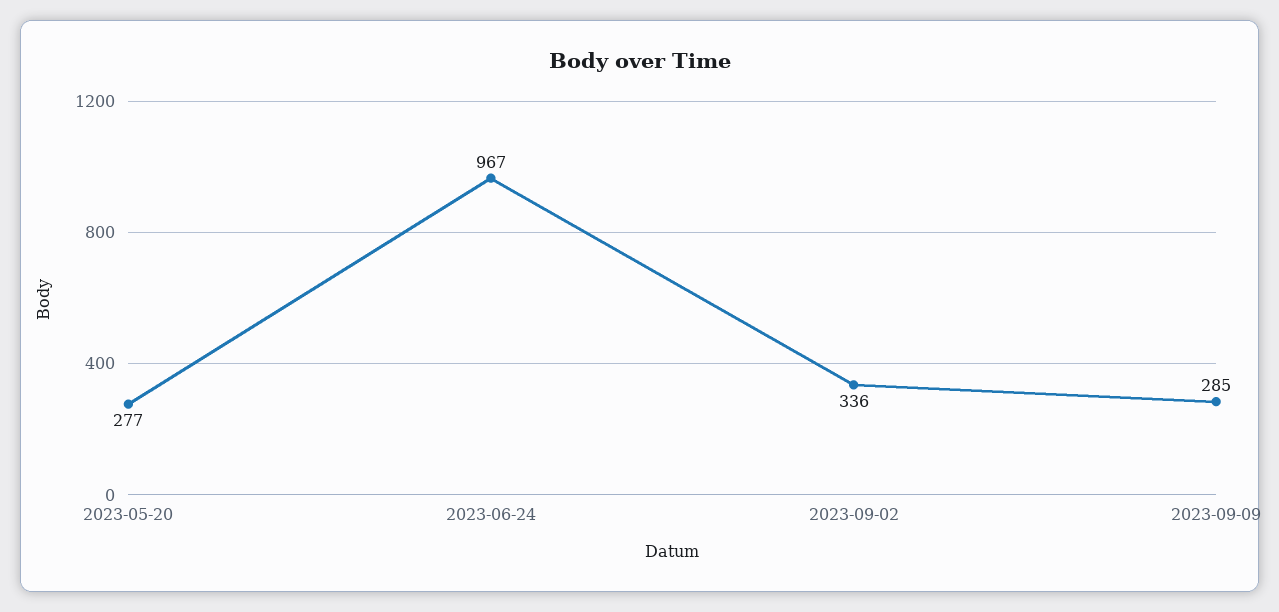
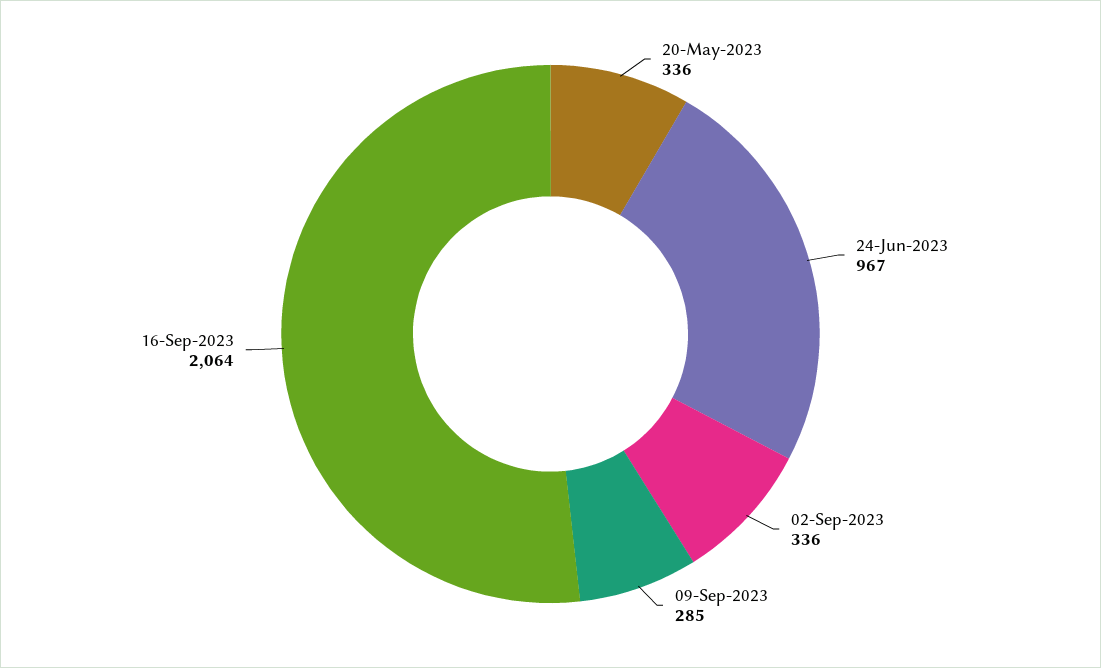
2023-05-20: 277 -> 336
16-Sep-2023: none -> 2064

